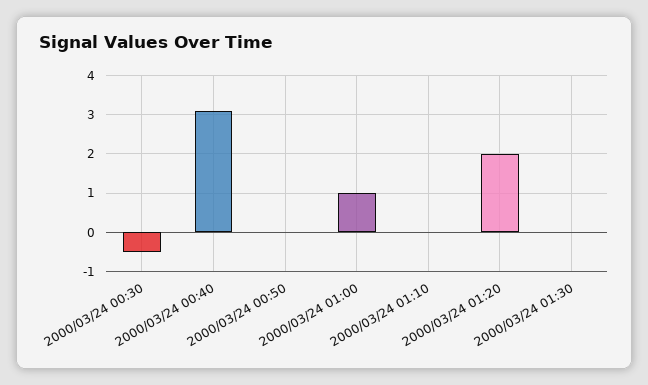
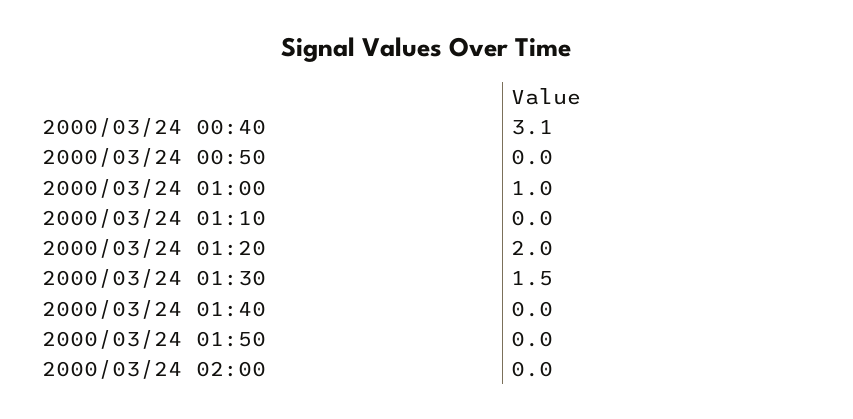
2000/03/24 00:30: -0.5 -> none
2000/03/24 01:30: 0 -> 1.5
2000/03/24 01:40: none -> 0
2000/03/24 01:50: none -> 0
2000/03/24 02:00: none -> 0

